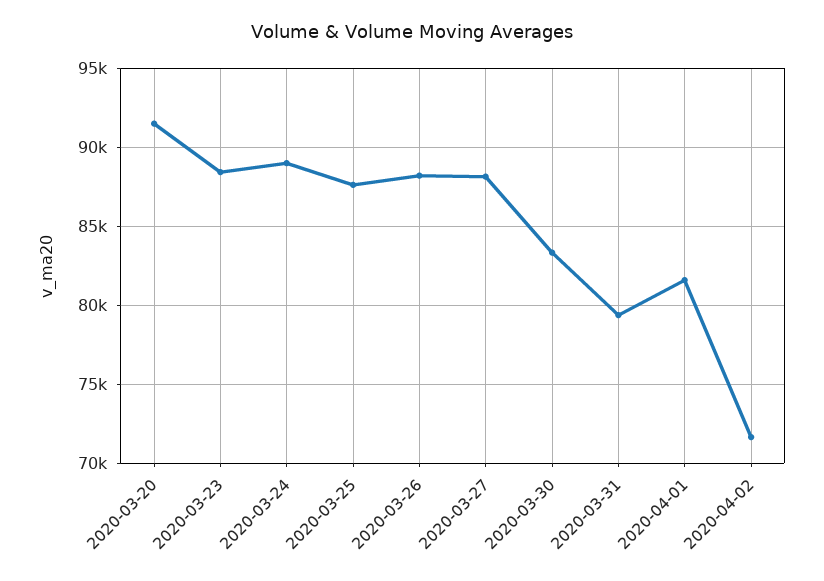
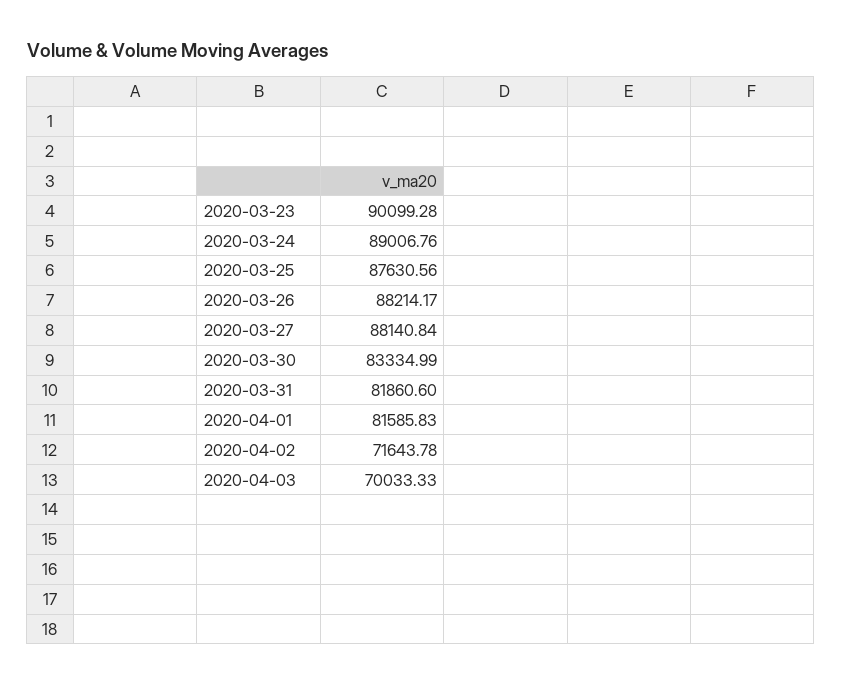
2020-03-20: 91500 -> none
2020-03-23: 88500 -> 90099.28
2020-03-31: 79500 -> 81860.6
2020-04-03: none -> 70033.33

